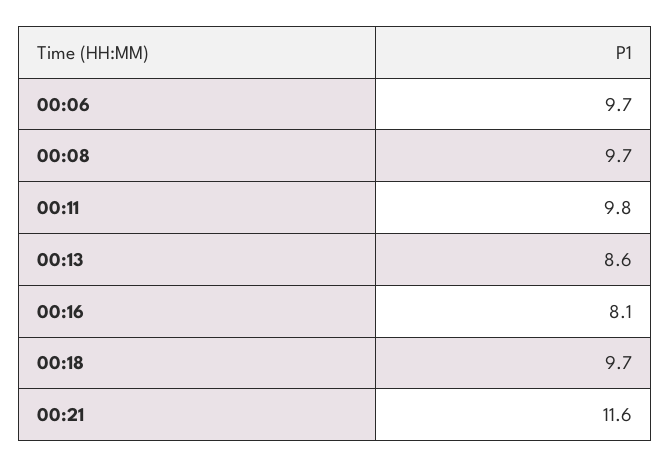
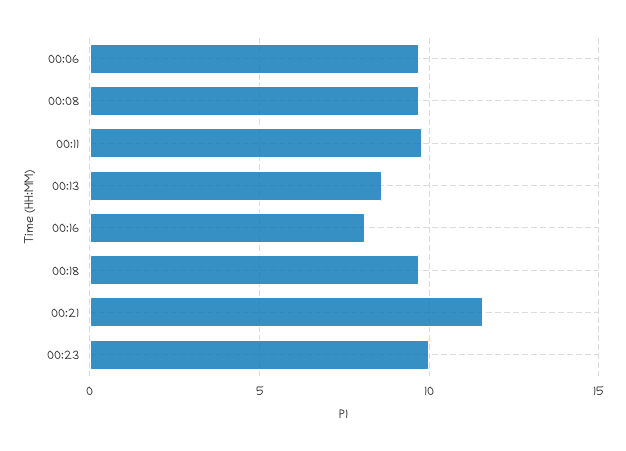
00:23: none -> 10

